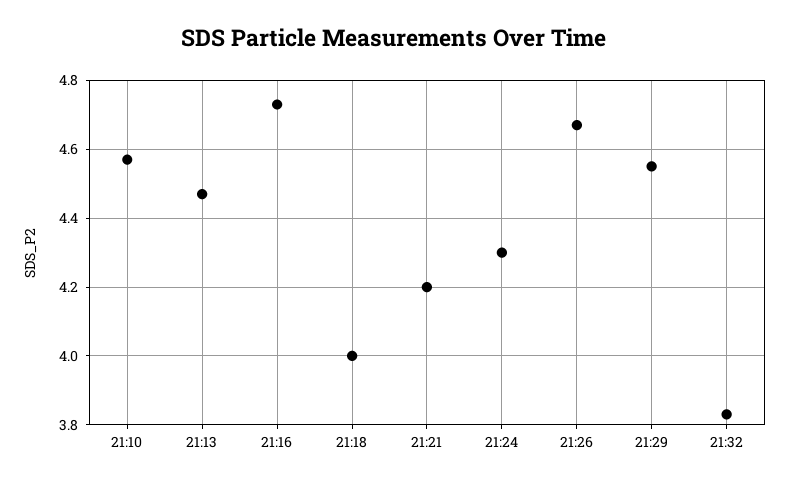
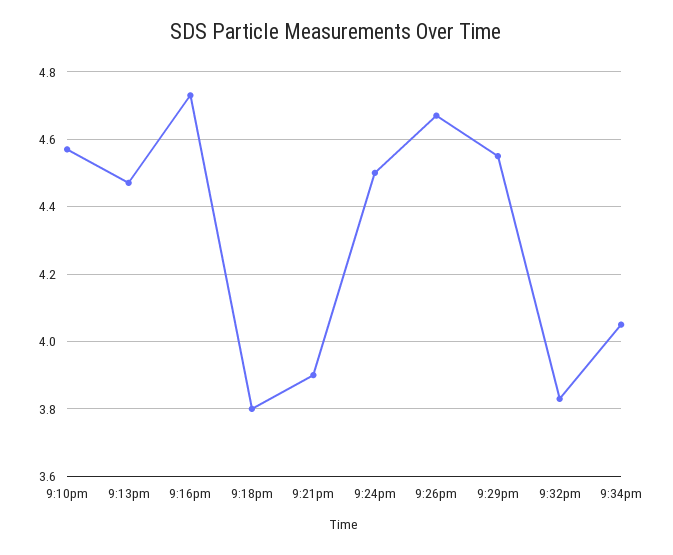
21:18: 4 -> 3.8
21:21: 4.2 -> 3.9
21:24: 4.3 -> 4.5
9:34pm: none -> 4.05

